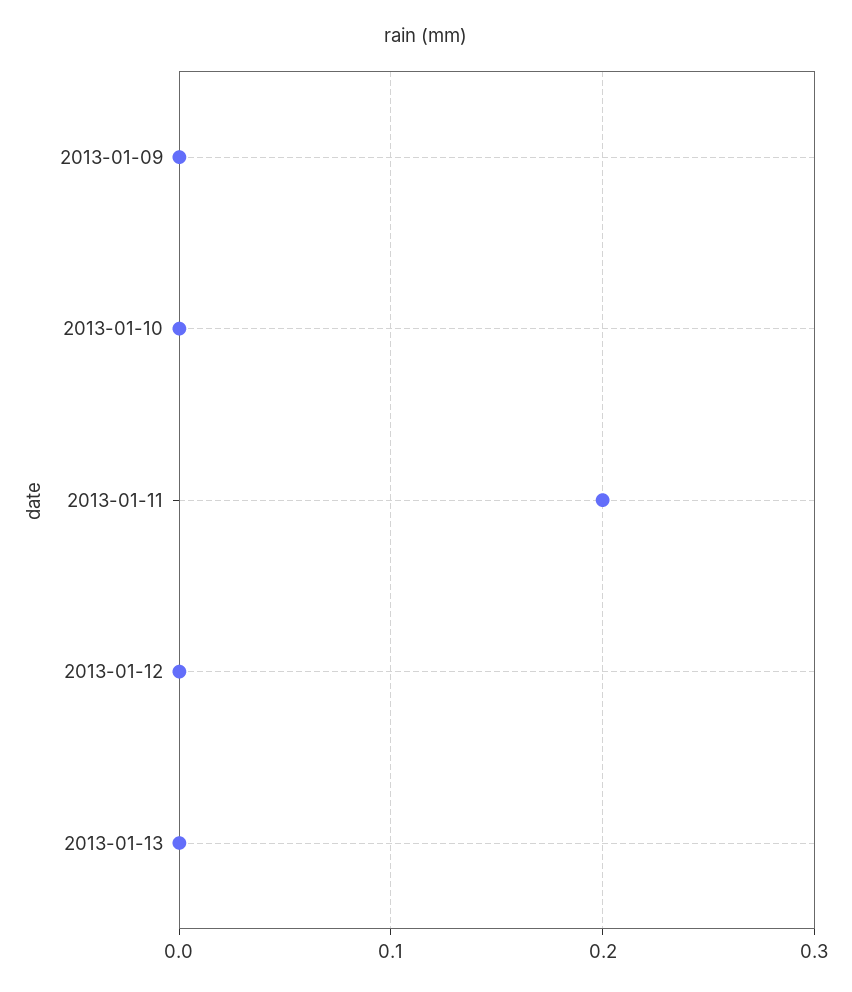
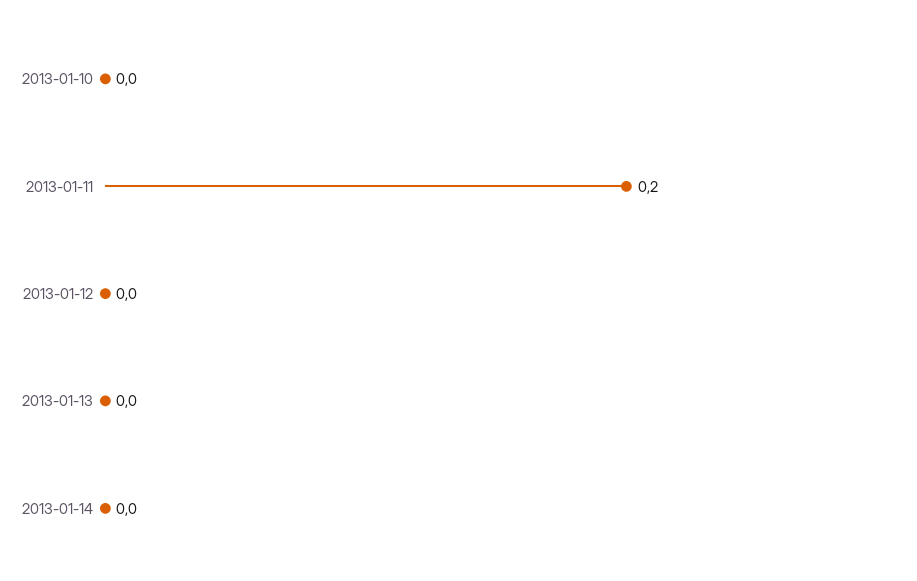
2013-01-09: 0 -> none
2013-01-14: none -> 0

